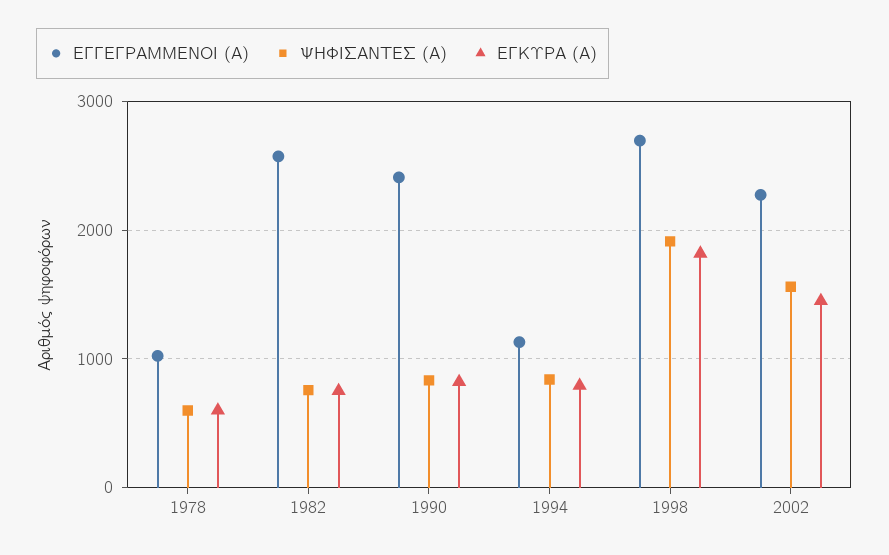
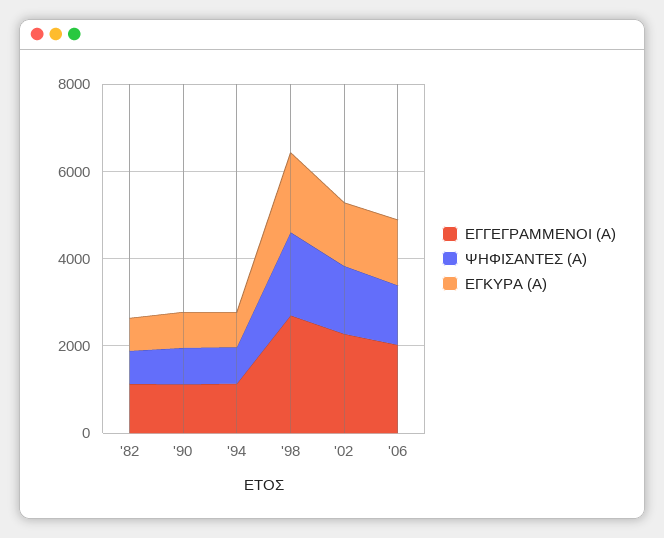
ΕΓΓΕΓΡΑΜΜΕΝΟΙ (Α), 1978: 1000 -> none
ΨΗΦΙΣΑΝΤΕΣ (Α), 1978: 600 -> none
ΕΓΚΥΡΑ (Α), 1978: 600 -> none
ΕΓΓΕΓΡΑΜΜΕΝΟΙ (Α), 1982: 2600 -> 1000
ΕΓΓΕΓΡΑΜΜΕΝΟΙ (Α), 1990: 2400 -> 1000
ΕΓΓΕΓΡΑΜΜΕΝΟΙ (Α), '06: none -> 2000
ΨΗΦΙΣΑΝΤΕΣ (Α), '06: none -> 1500
ΕΓΚΥΡΑ (Α), '06: none -> 1500

